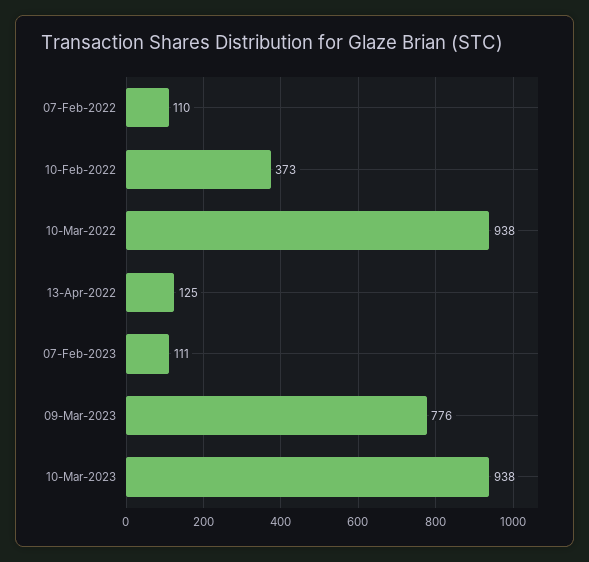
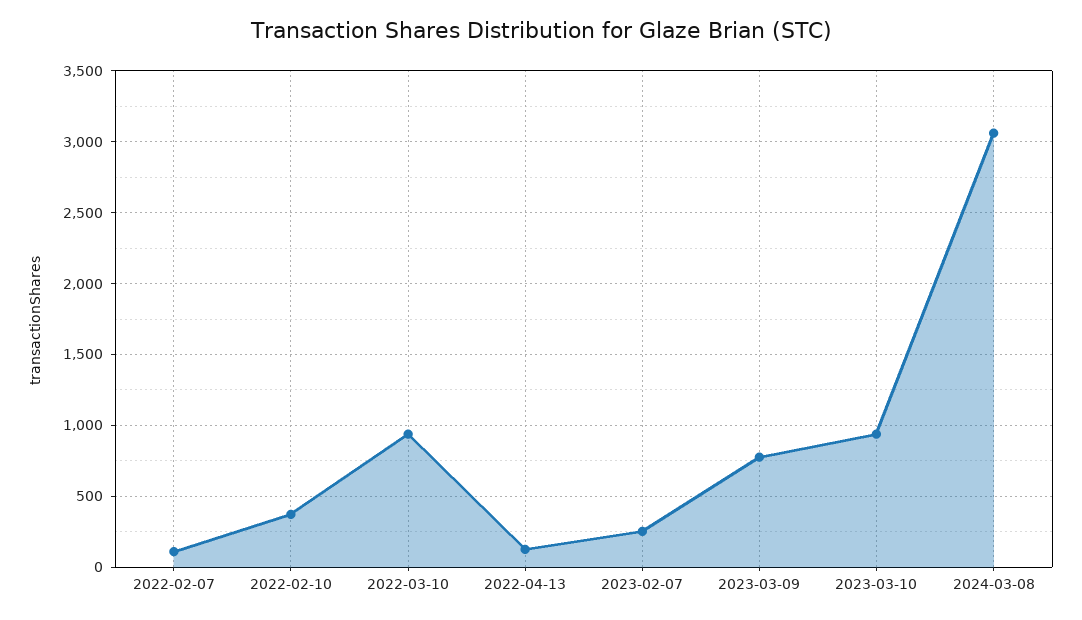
07-Feb-2023: 111 -> 250
2024-03-08: none -> 3050

